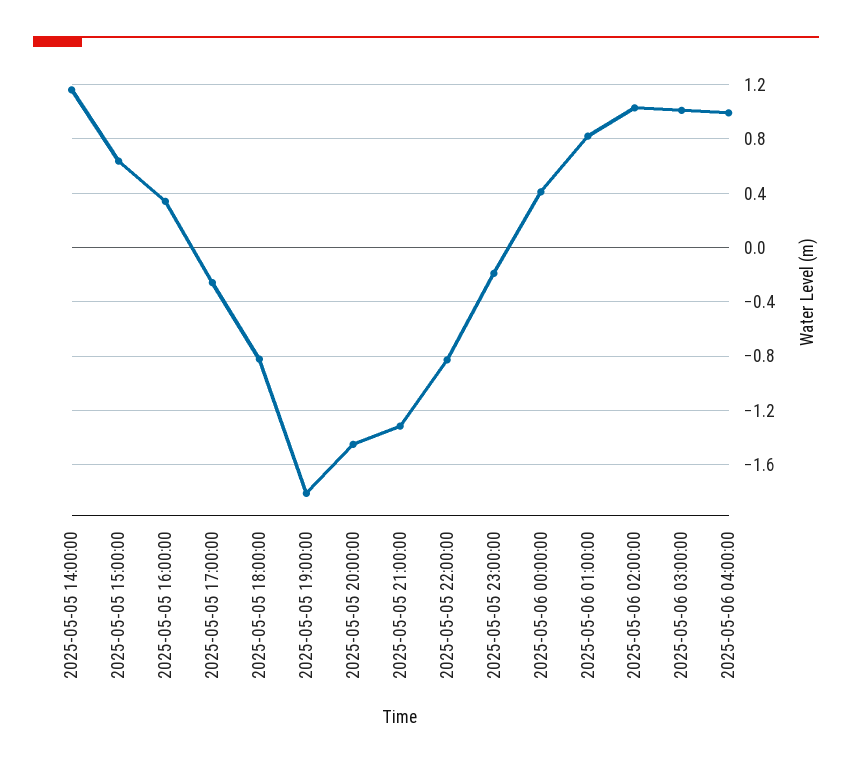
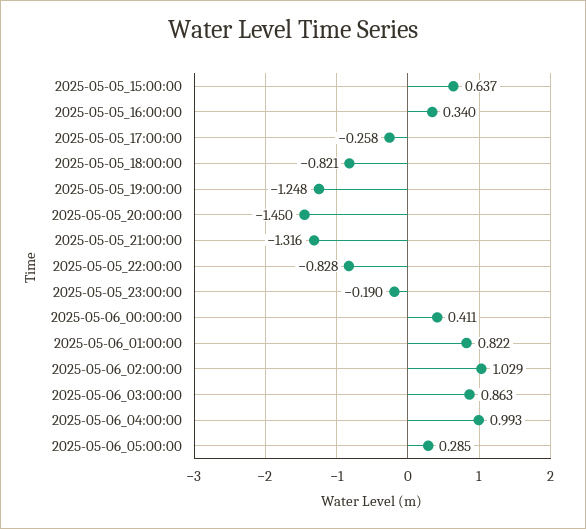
2025-05-05 14:00:00: 1.15 -> none
2025-05-05 19:00:00: -1.8 -> -1.248
2025-05-06 03:00:00: 1 -> 0.863
2025-05-06_05:00:00: none -> 0.285

